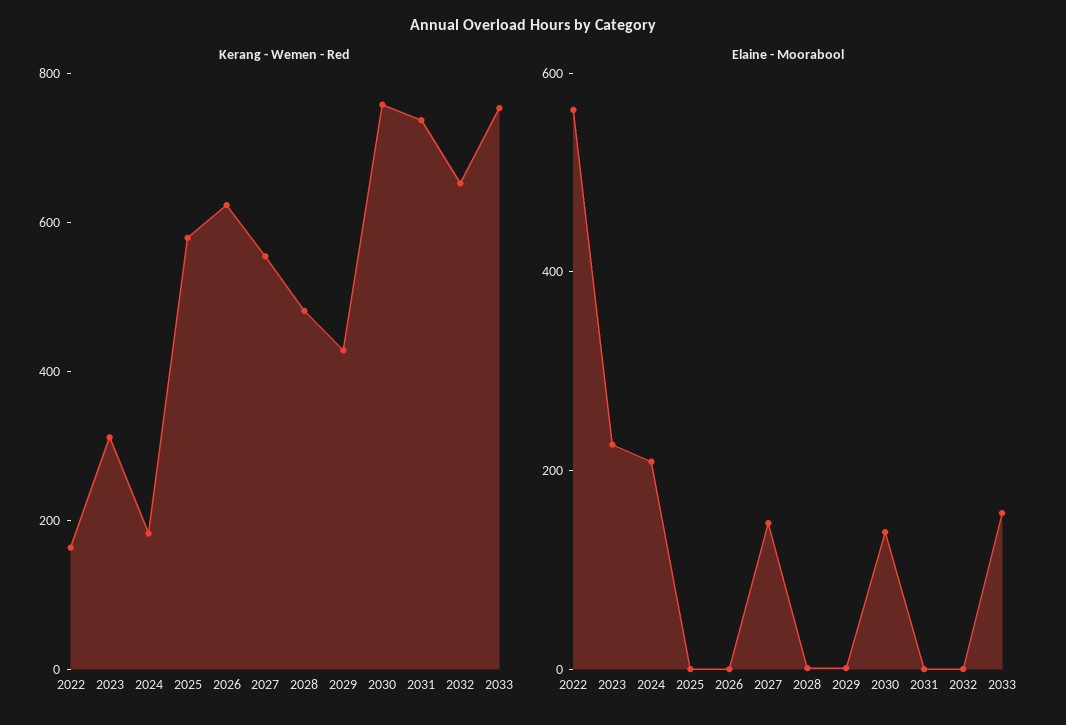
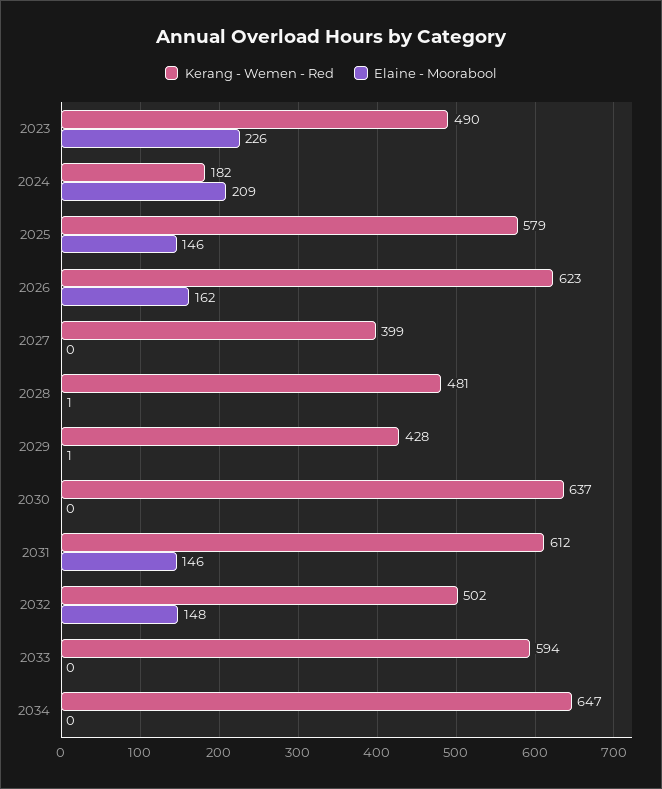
Kerang - Wemen - Red, 2022: 150 -> none
Kerang - Wemen - Red, 2023: 300 -> 490
Kerang - Wemen - Red, 2027: 550 -> 399
Kerang - Wemen - Red, 2030: 750 -> 637
Kerang - Wemen - Red, 2031: 750 -> 612
Kerang - Wemen - Red, 2032: 650 -> 502
Kerang - Wemen - Red, 2033: 750 -> 594
Elaine - Moorabool, 2022: 550 -> none
Elaine - Moorabool, 2025: 0 -> 146
Elaine - Moorabool, 2026: 0 -> 162
Elaine - Moorabool, 2027: 150 -> 0
Elaine - Moorabool, 2030: 150 -> 0
Elaine - Moorabool, 2031: 0 -> 146
Elaine - Moorabool, 2032: 0 -> 148
Elaine - Moorabool, 2033: 150 -> 0
Kerang - Wemen - Red, 2034: none -> 647
Elaine - Moorabool, 2034: none -> 0

